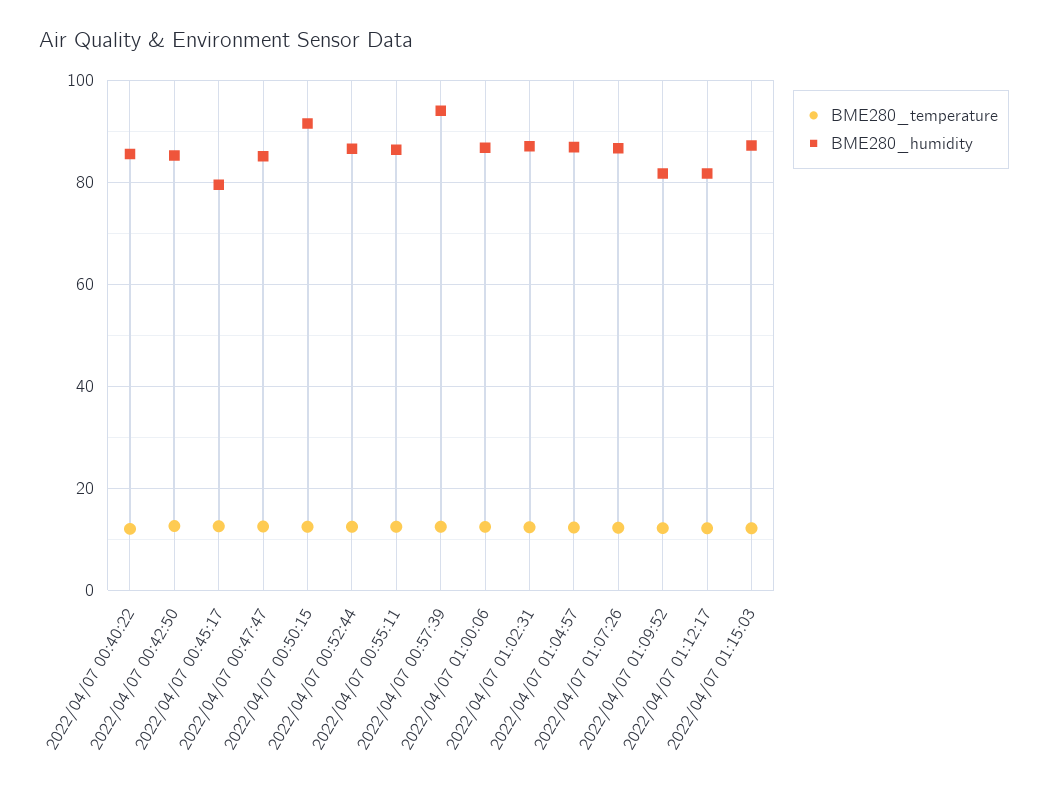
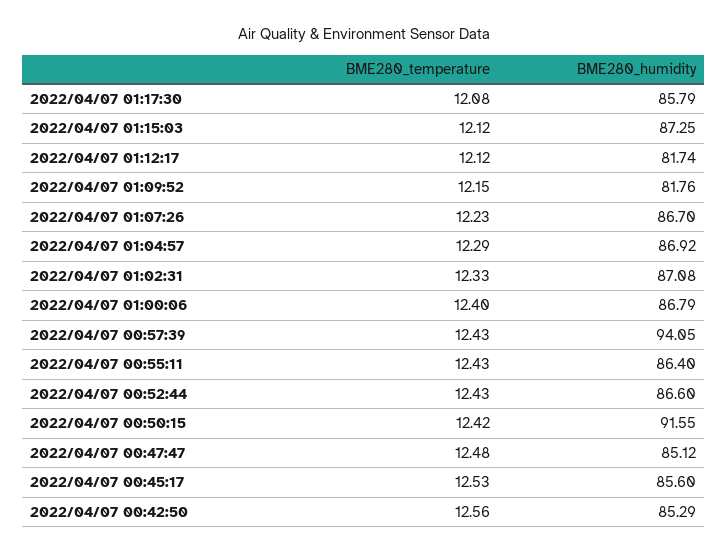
BME280_temperature, 2022/04/07 00:40:22: 12 -> none
BME280_humidity, 2022/04/07 00:40:22: 86 -> none
BME280_humidity, 2022/04/07 00:45:17: 80 -> 85.6
BME280_temperature, 2022/04/07 01:17:30: none -> 12.08
BME280_humidity, 2022/04/07 01:17:30: none -> 85.79

